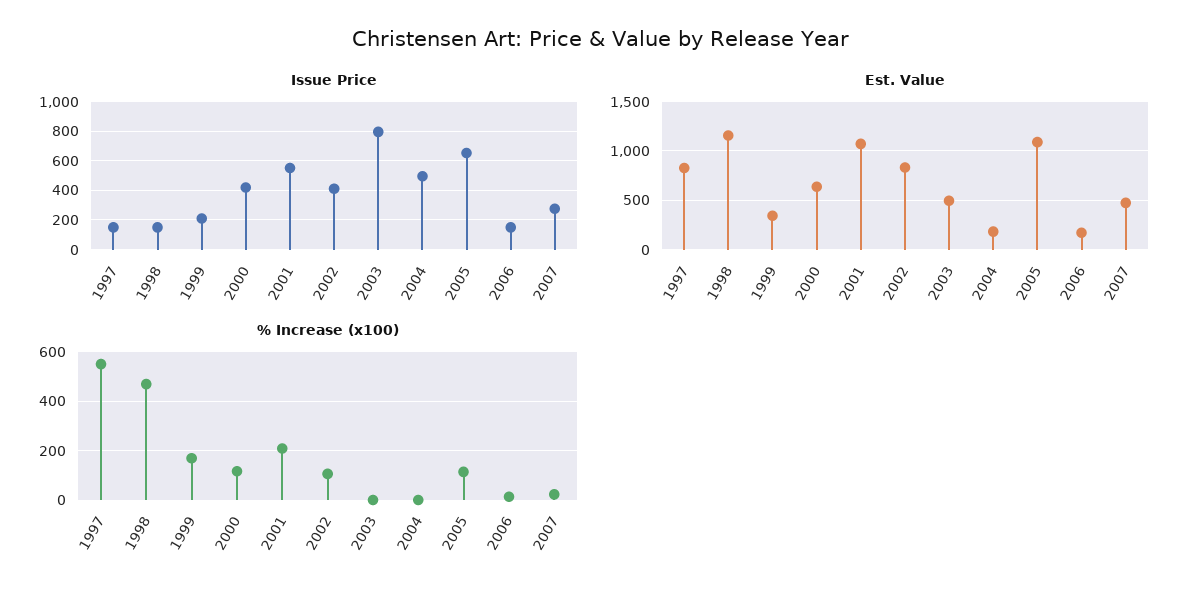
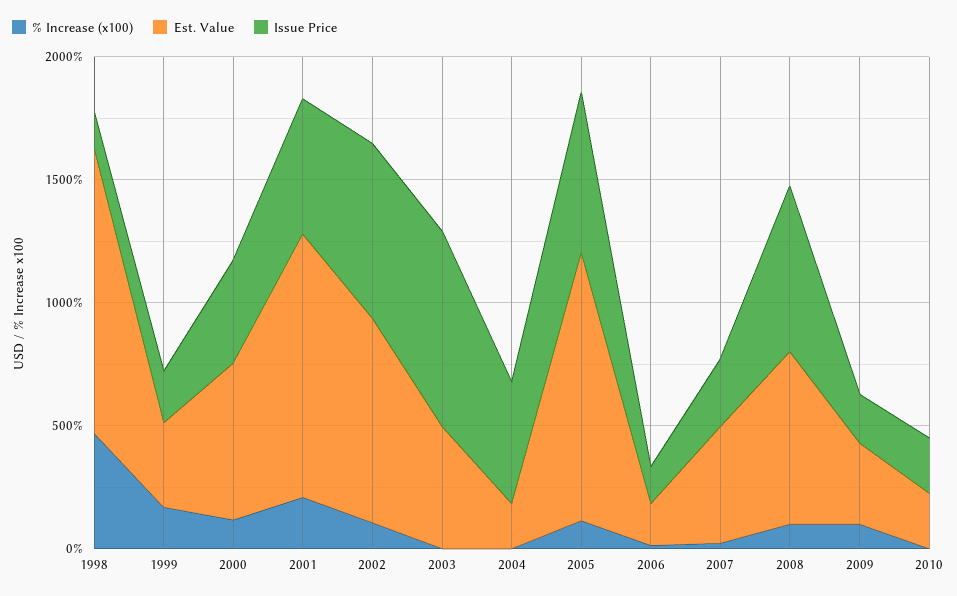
Issue Price, 1997: 150 -> none
Issue Price, 2002: 400 -> 700
Est. Value, 1997: 800 -> none
% Increase (x100), 1997: 550 -> none
% Increase (x100), 2008: none -> 100
Est. Value, 2008: none -> 700
Issue Price, 2008: none -> 700
% Increase (x100), 2009: none -> 100
Est. Value, 2009: none -> 300
Issue Price, 2009: none -> 200
% Increase (x100), 2010: none -> 0
Est. Value, 2010: none -> 200
Issue Price, 2010: none -> 200

